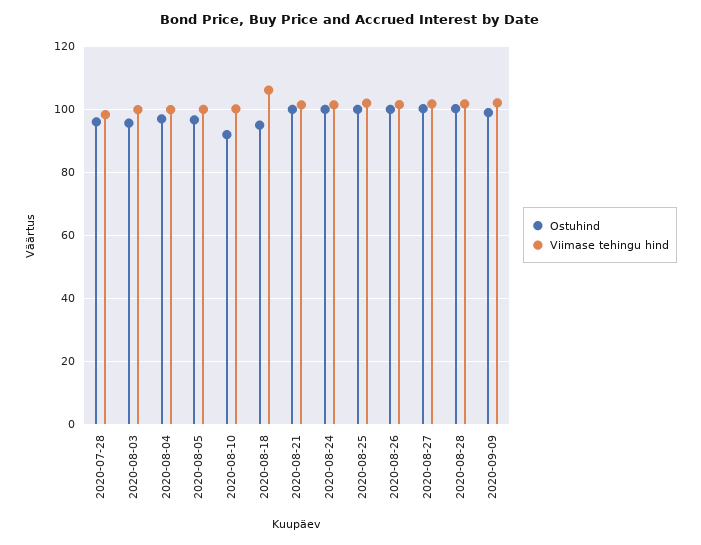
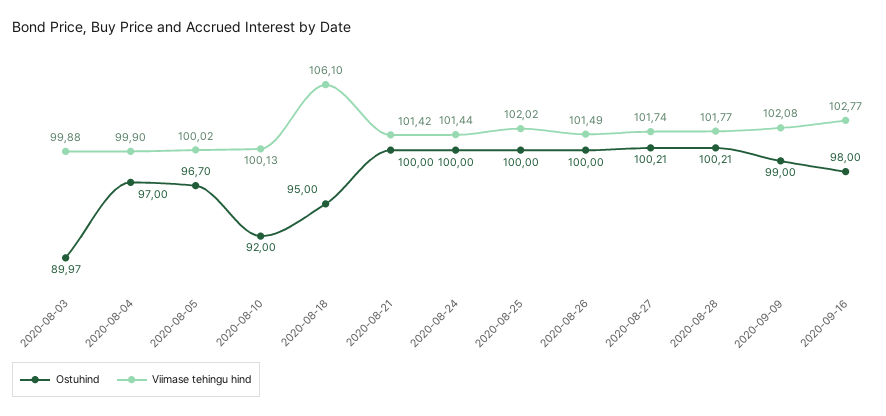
Ostuhind, 2020-07-28: 96 -> none
Viimase tehingu hind, 2020-07-28: 98 -> none
Ostuhind, 2020-08-03: 96 -> 89.97
Ostuhind, 2020-09-16: none -> 98
Viimase tehingu hind, 2020-09-16: none -> 102.77

